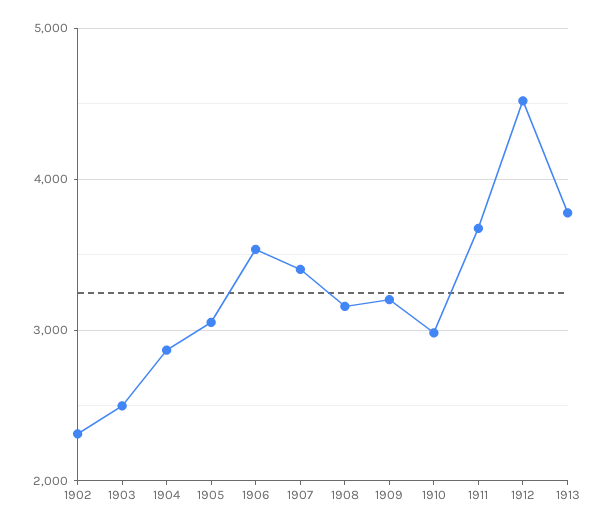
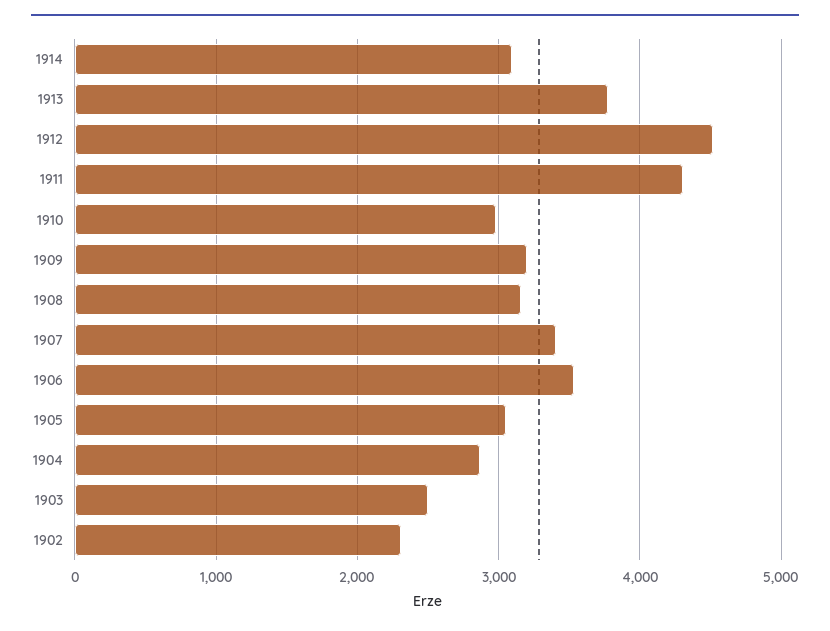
1911: 3700 -> 4300
1914: none -> 3100

